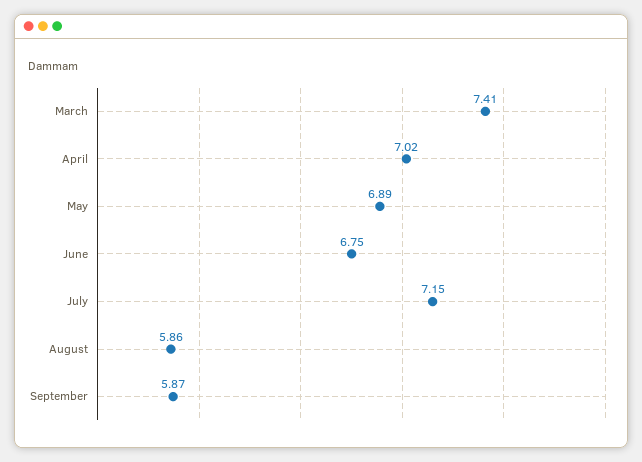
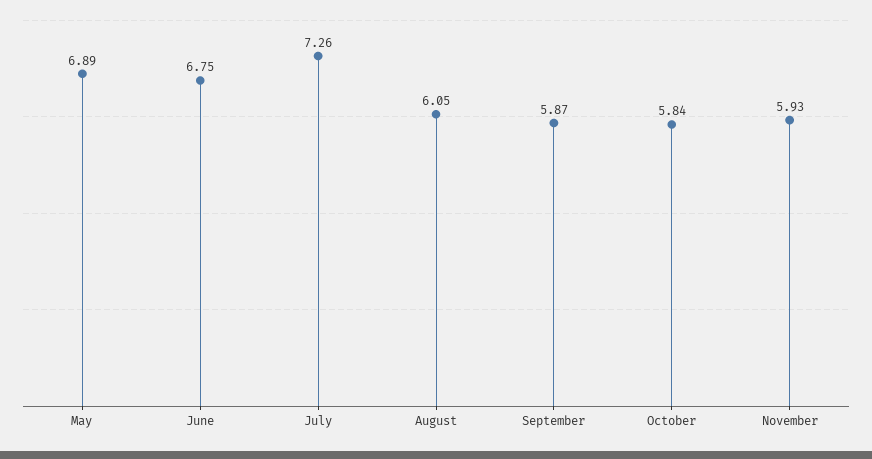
March: 7.41 -> none
April: 7.02 -> none
July: 7.15 -> 7.26
August: 5.86 -> 6.05
October: none -> 5.84
November: none -> 5.93

